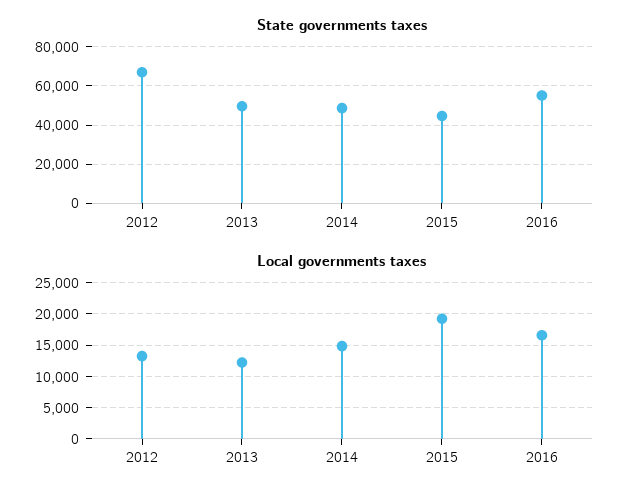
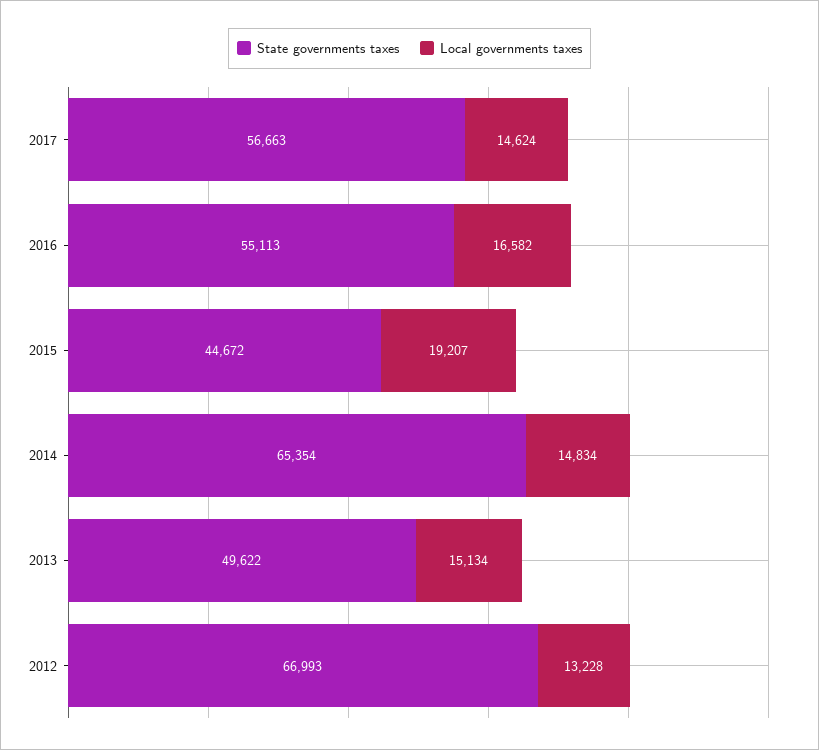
State governments taxes, 2014: 50000 -> 65354
Local governments taxes, 2013: 12000 -> 15134
State governments taxes, 2017: none -> 56663
Local governments taxes, 2017: none -> 14624

